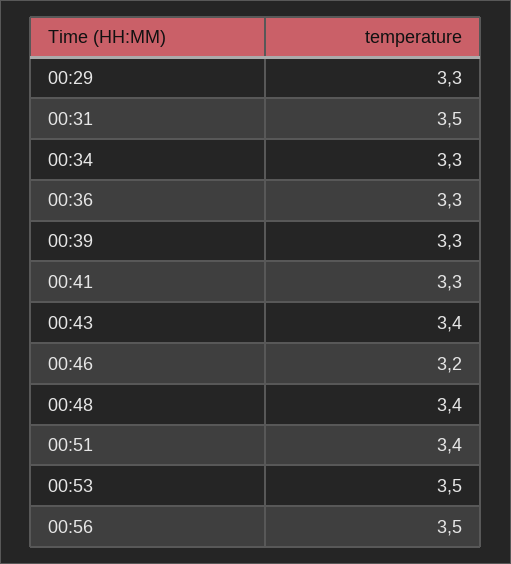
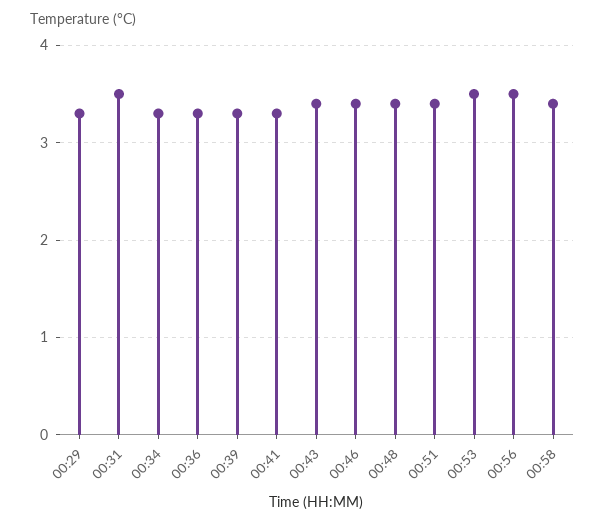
00:46: 3.2 -> 3.4
00:58: none -> 3.4

